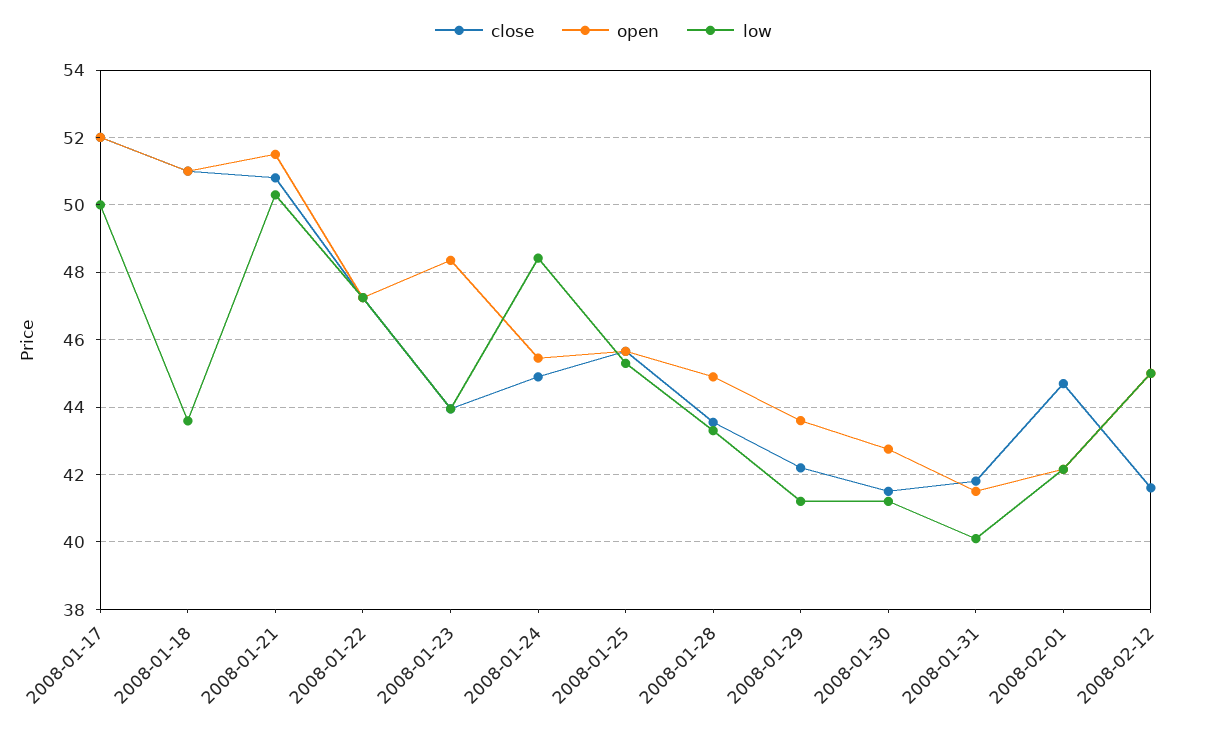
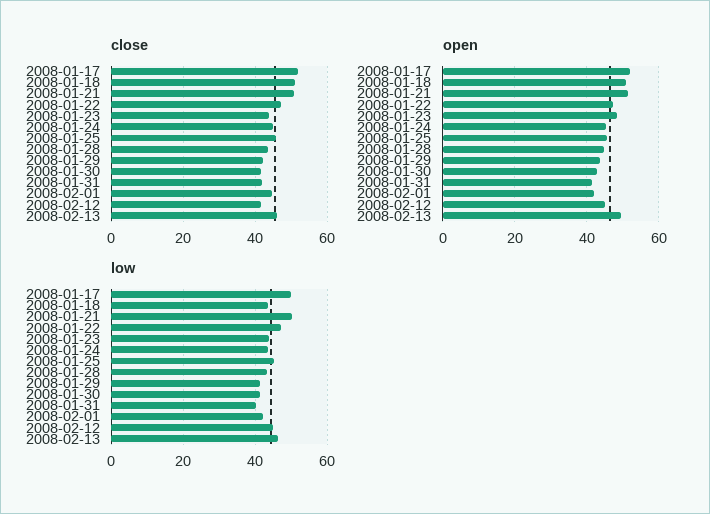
low, 2008-01-24: 48.4 -> 44
close, 2008-02-13: none -> 46
open, 2008-02-13: none -> 50
low, 2008-02-13: none -> 46

